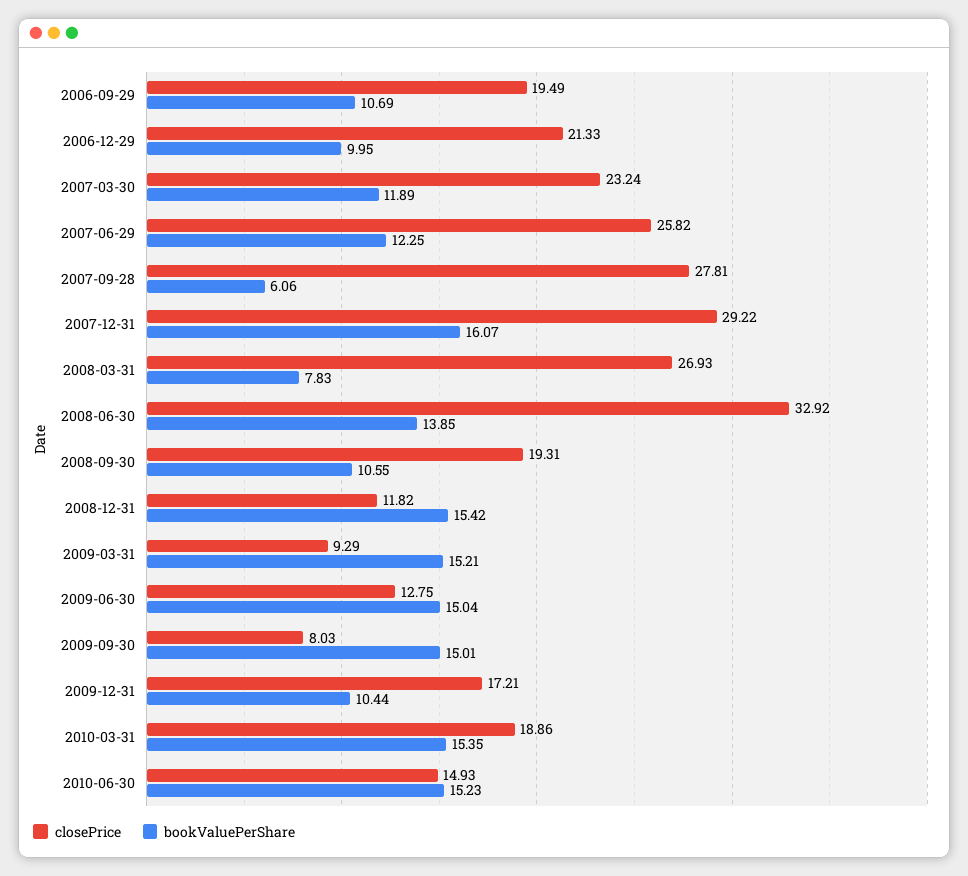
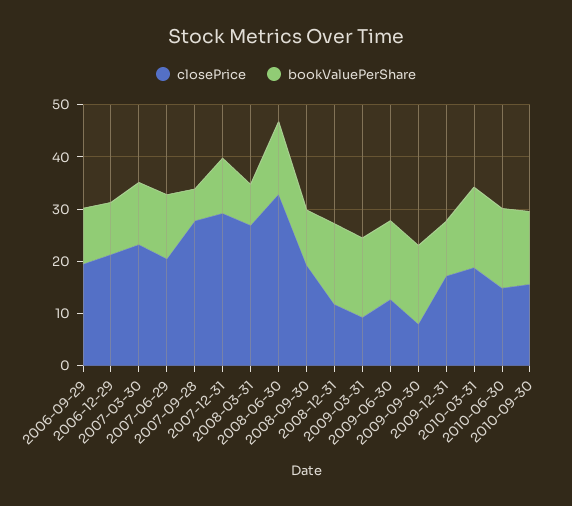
closePrice, 2007-06-29: 25.82 -> 20
bookValuePerShare, 2007-12-31: 16.07 -> 10
closePrice, 2010-09-30: none -> 16
bookValuePerShare, 2010-09-30: none -> 14

